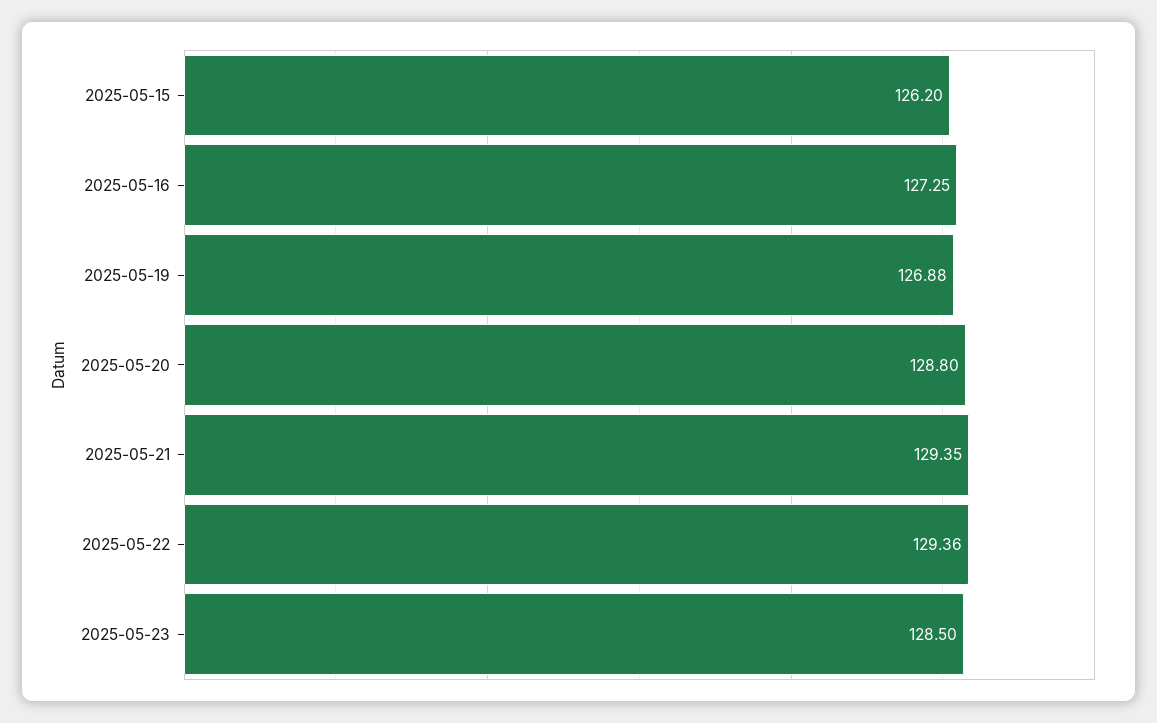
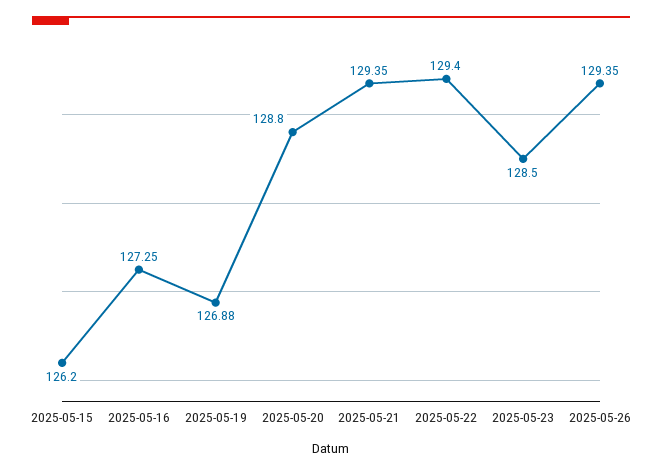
2025-05-22: 129.36 -> 129.4
2025-05-26: none -> 129.35

